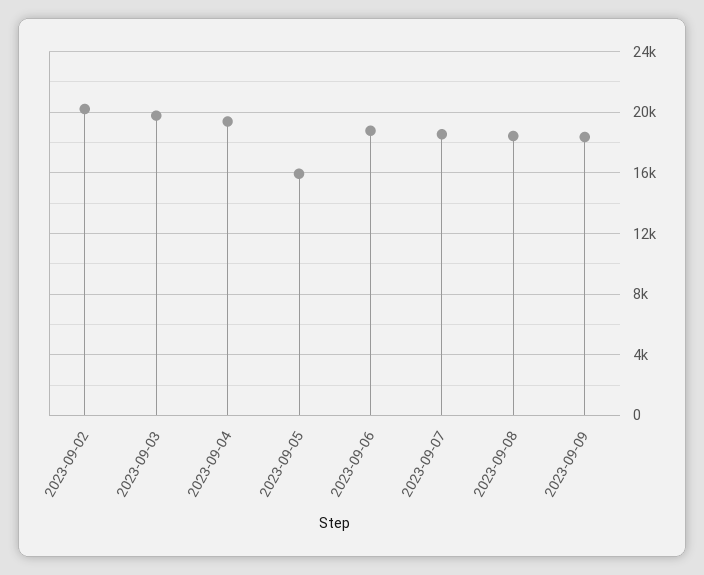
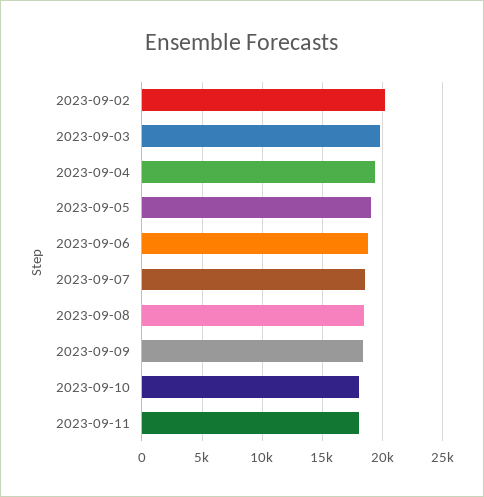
2023-09-05: 16000 -> 19000
2023-09-10: none -> 18000
2023-09-11: none -> 18000

